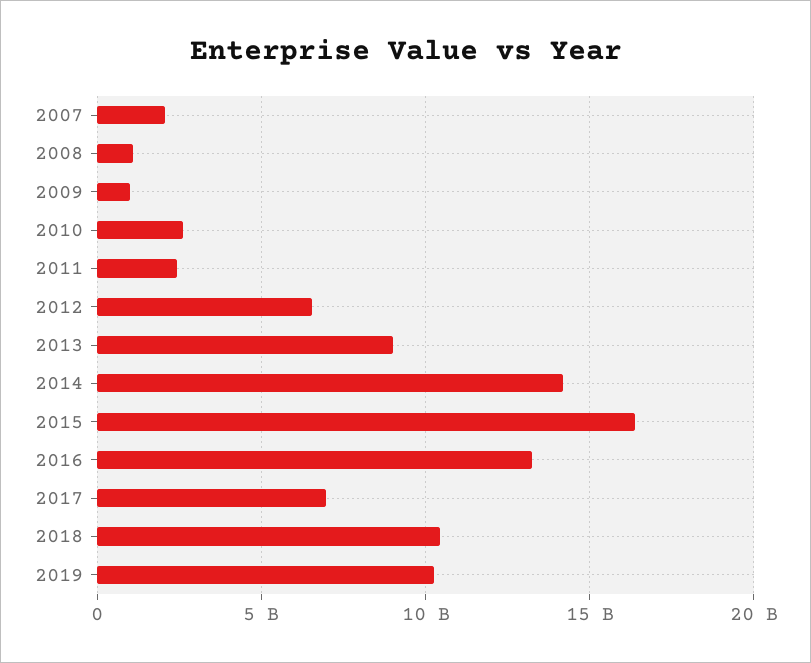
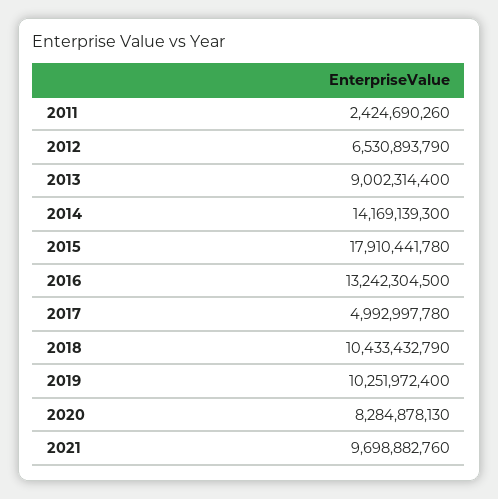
2007: 2000000000 -> none
2008: 1000000000 -> none
2009: 1000000000 -> none
2010: 2500000000 -> none
2015: 16500000000 -> 17910441780
2017: 7000000000 -> 4992997780
2020: none -> 8284878130
2021: none -> 9698882760

